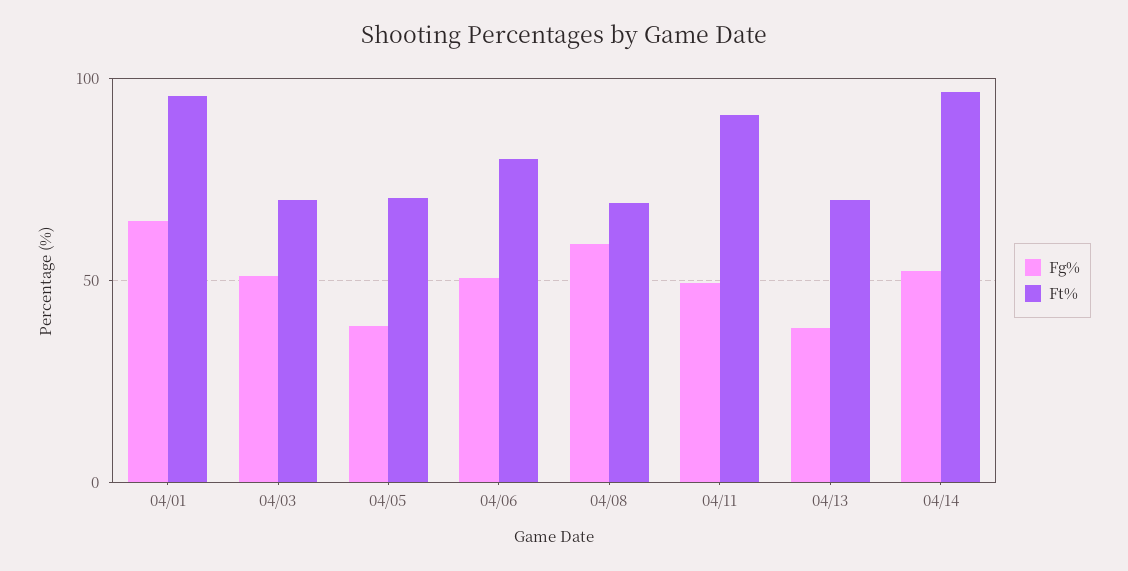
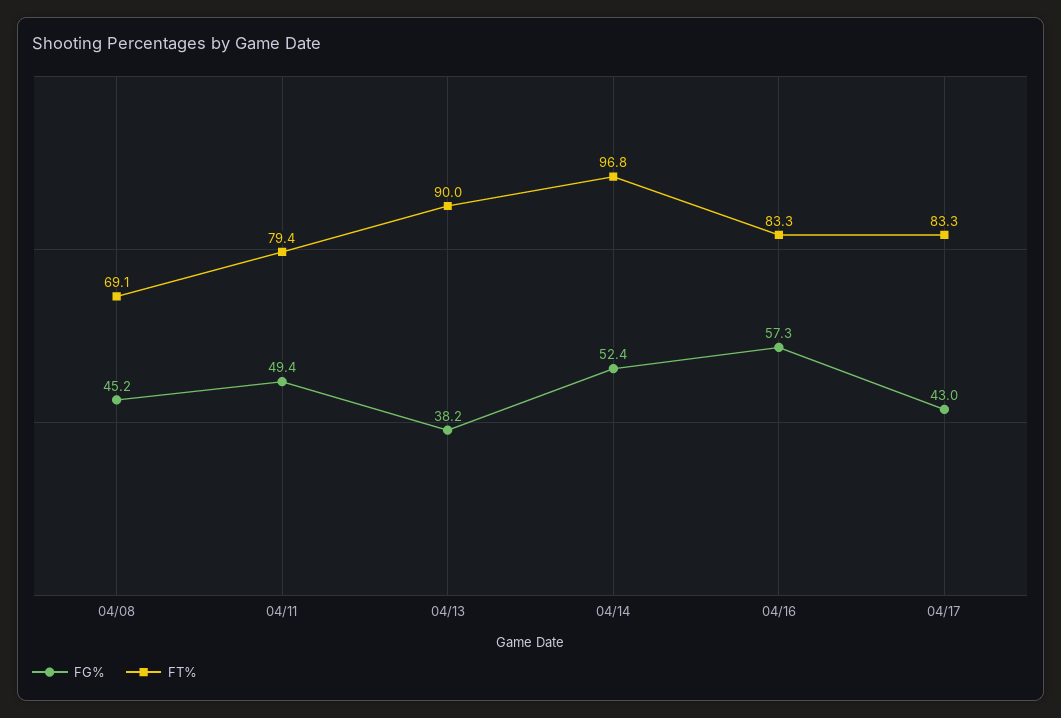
Fg%, 04/01: 65 -> none
Ft%, 04/01: 95 -> none
Fg%, 04/03: 50 -> none
Ft%, 04/03: 70 -> none
Fg%, 04/05: 40 -> none
Ft%, 04/05: 70 -> none
Fg%, 04/06: 50 -> none
Ft%, 04/06: 80 -> none
Fg%, 04/08: 60 -> 45.2
Ft%, 04/11: 90 -> 79.4
Ft%, 04/13: 70 -> 90
Fg%, 04/16: none -> 57.3
Ft%, 04/16: none -> 83.3
Fg%, 04/17: none -> 43
Ft%, 04/17: none -> 83.3

